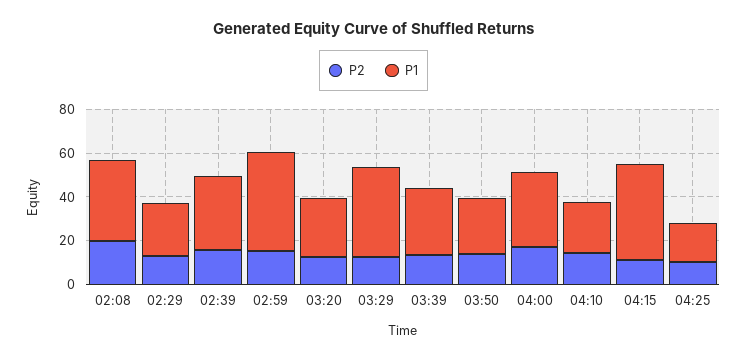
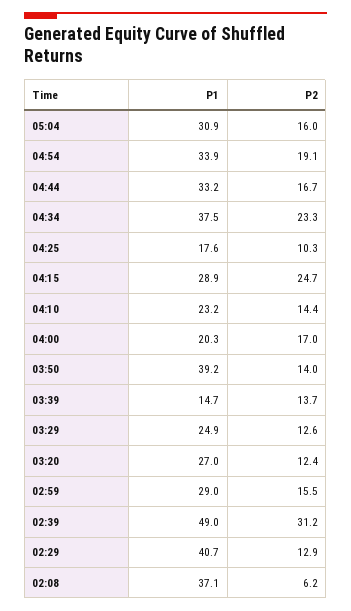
P2, 02:08: 20 -> 6.2
P1, 02:29: 25 -> 40.7
P2, 02:39: 15 -> 31.2
P1, 02:39: 35 -> 49
P1, 02:59: 45 -> 29
P1, 03:29: 40 -> 24.9
P1, 03:39: 30 -> 14.7
P1, 03:50: 25 -> 39.2
P1, 04:00: 35 -> 20.3
P2, 04:15: 10 -> 24.7
P1, 04:15: 45 -> 28.9
P1, 05:04: none -> 30.9
P2, 05:04: none -> 16
P1, 04:54: none -> 33.9
P2, 04:54: none -> 19.1
P1, 04:44: none -> 33.2
P2, 04:44: none -> 16.7
P1, 04:34: none -> 37.5
P2, 04:34: none -> 23.3

